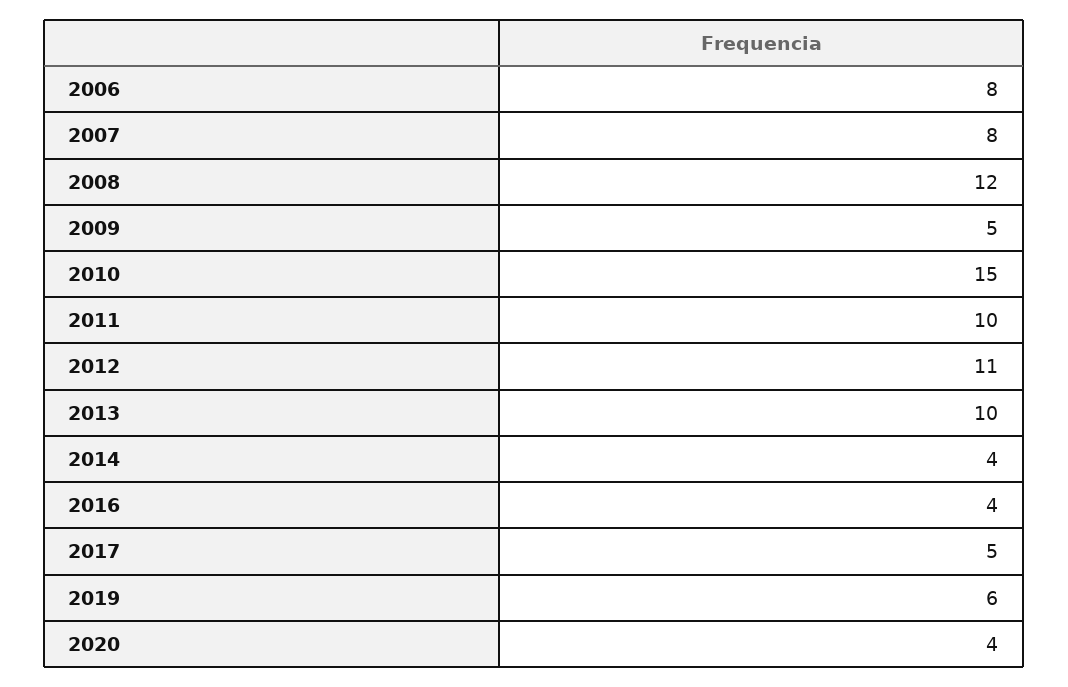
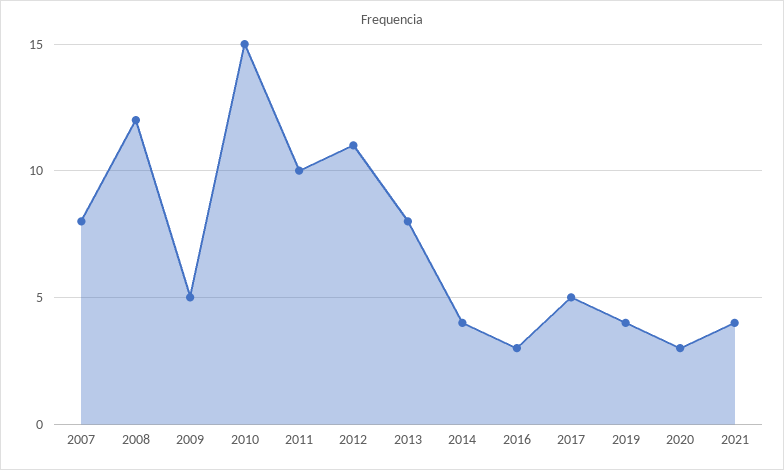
2006: 8 -> none
2013: 10 -> 8
2016: 4 -> 3
2019: 6 -> 4
2020: 4 -> 3
2021: none -> 4

